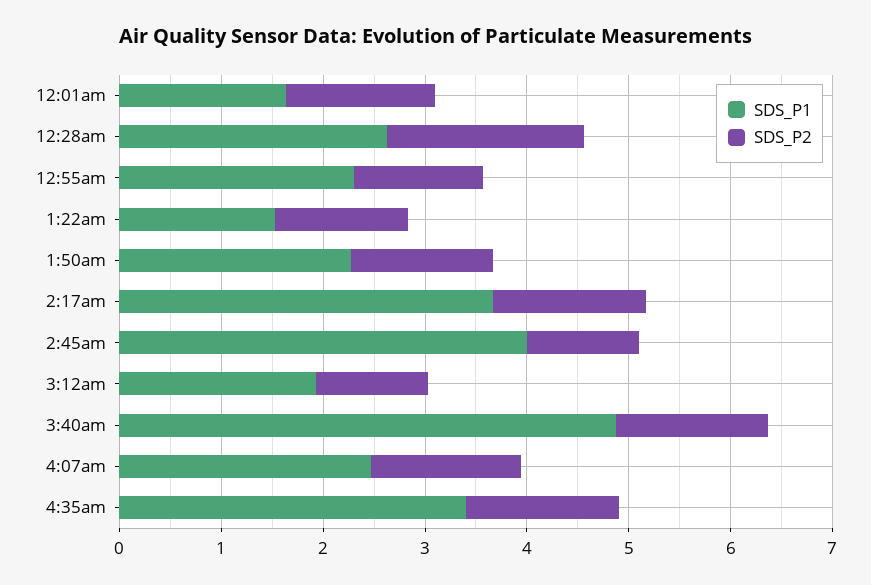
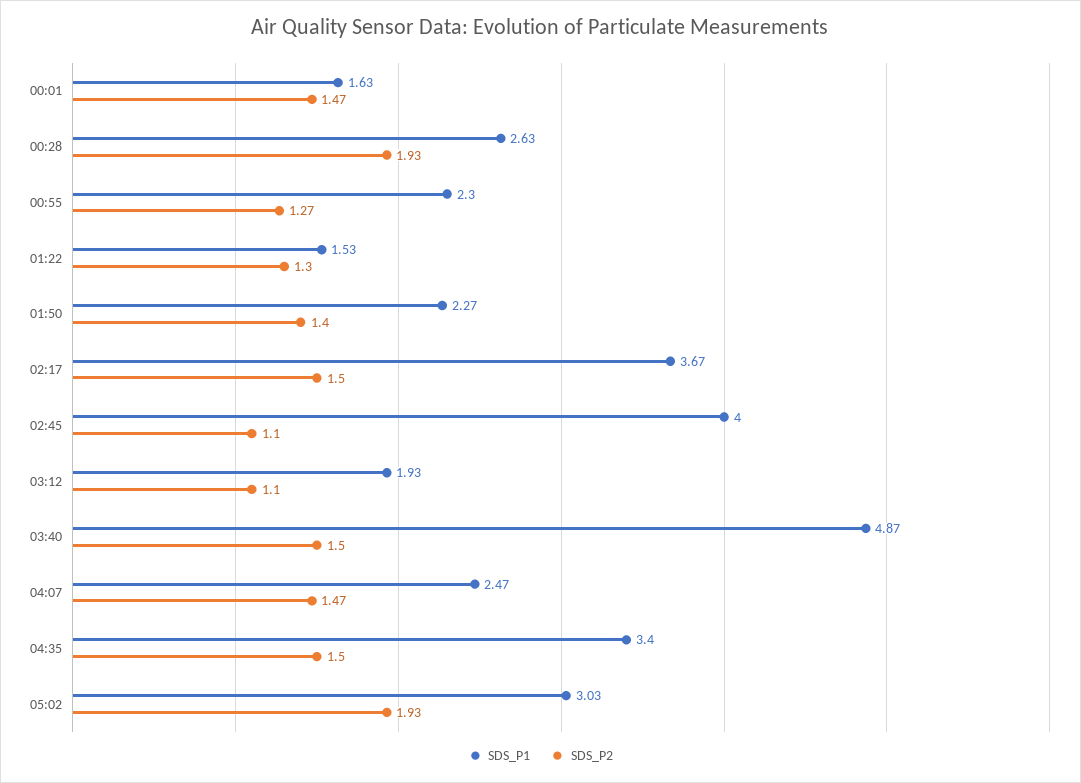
SDS_P1, 05:02: none -> 3.03
SDS_P2, 05:02: none -> 1.93

